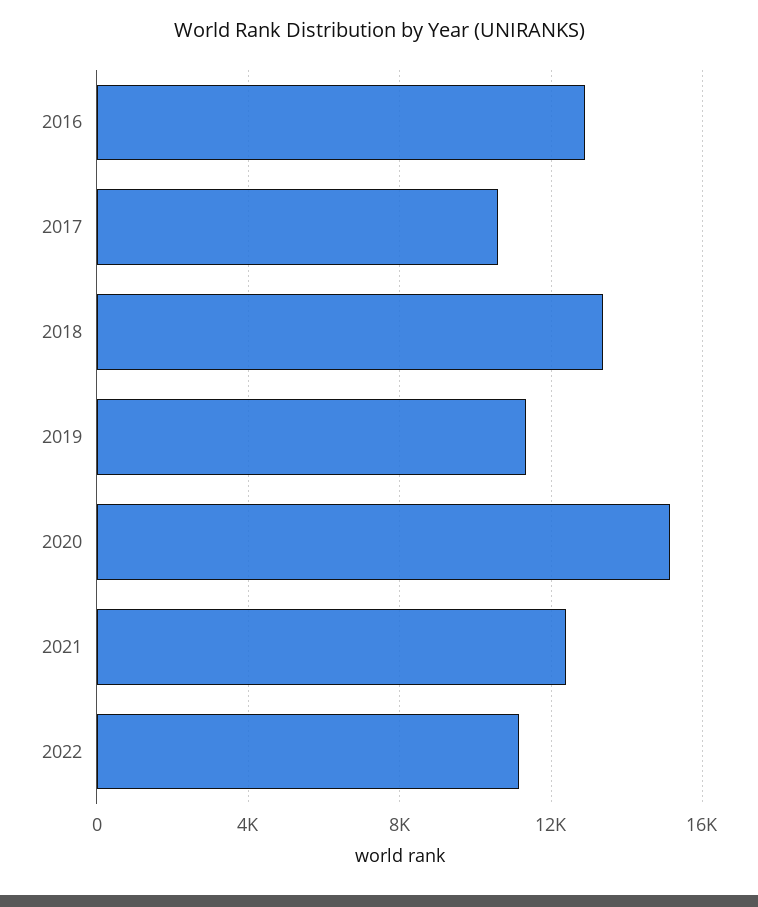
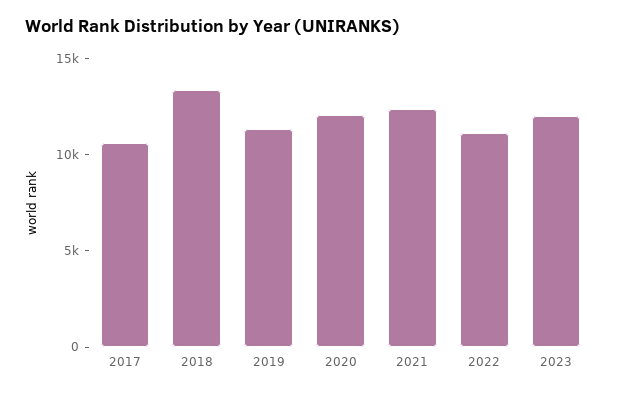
2016: 13000 -> none
2020: 15000 -> 12000
2023: none -> 12000

